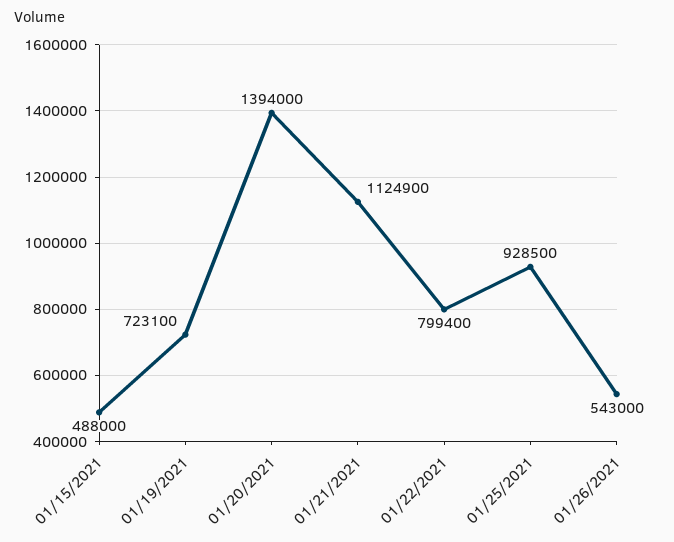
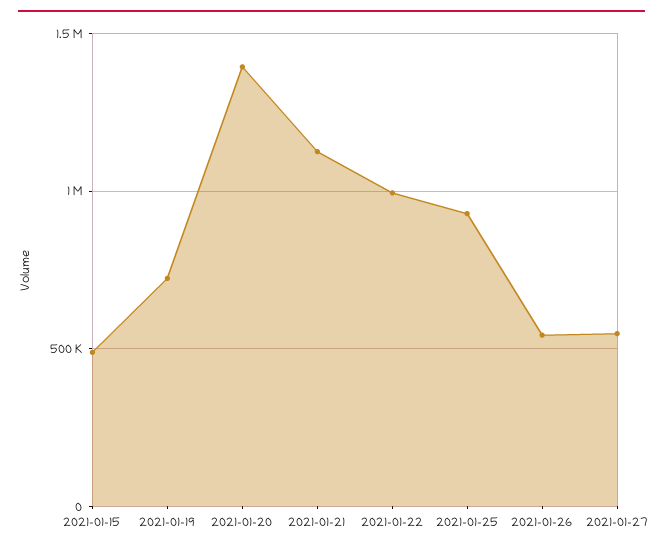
01/22/2021: 799400 -> 1000000
2021-01-27: none -> 550000

